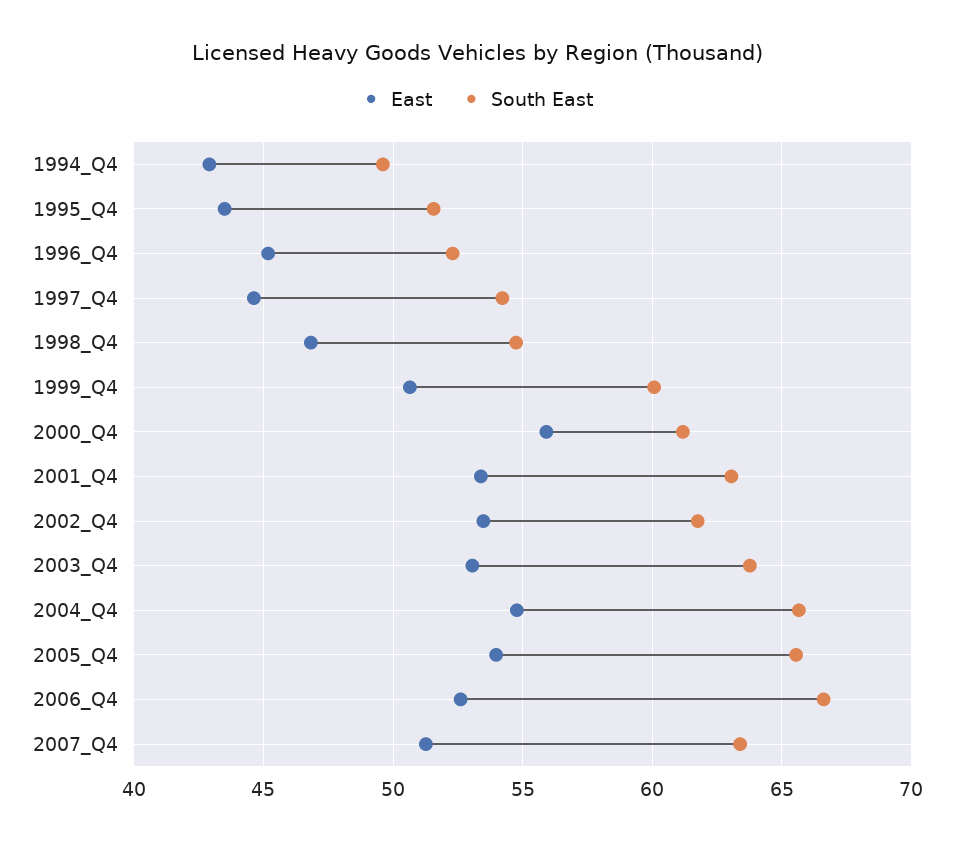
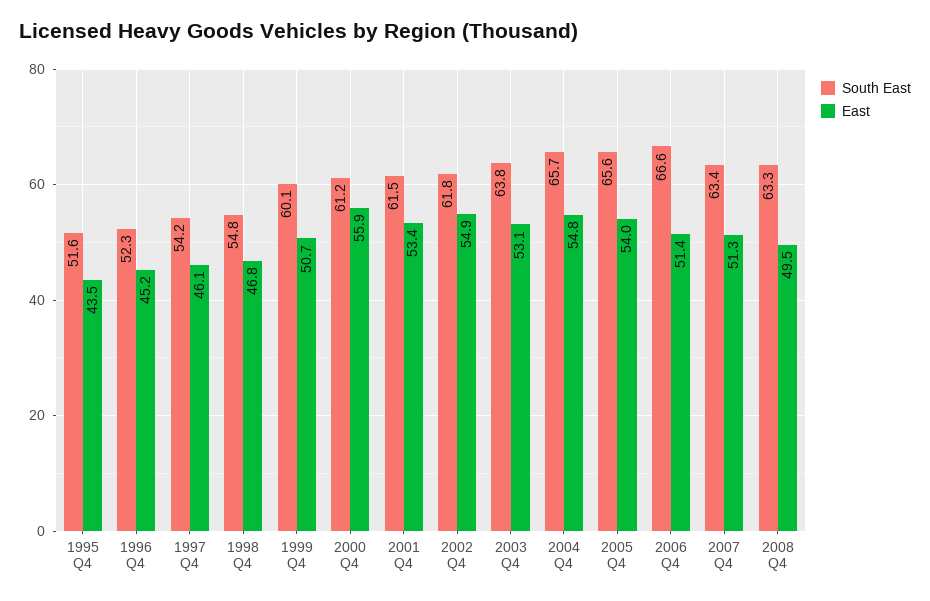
East, 1994_Q4: 43 -> none
South East, 1994_Q4: 49.5 -> none
East, 1997_Q4: 44.5 -> 46.1
South East, 2001_Q4: 63 -> 61.5
East, 2002_Q4: 53.5 -> 54.9
East, 2006_Q4: 52.5 -> 51.4
South East, 2008 Q4: none -> 63.3
East, 2008 Q4: none -> 49.5

